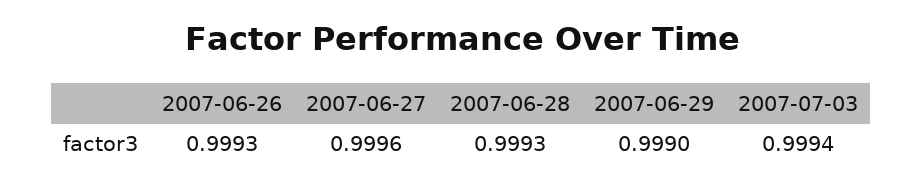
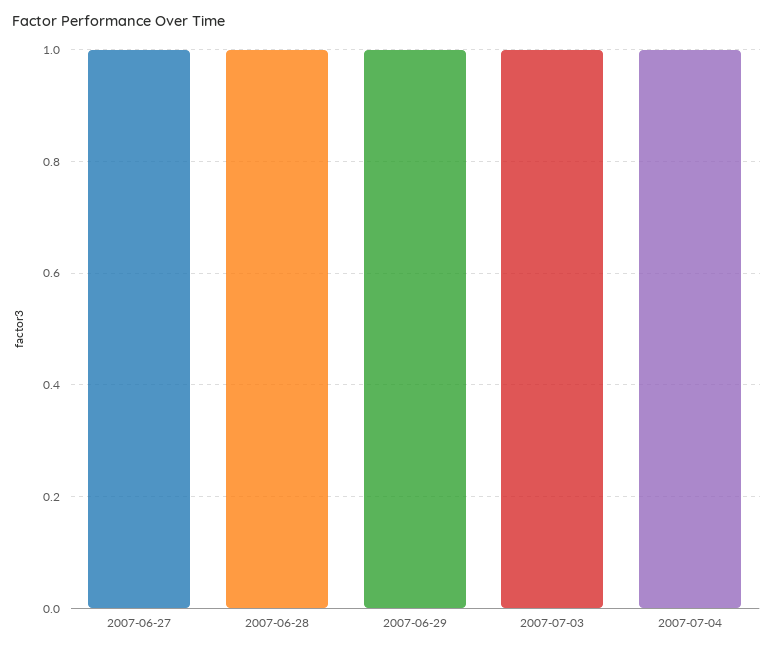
2007-06-26: 0.9993 -> none
2007-07-04: none -> 1

